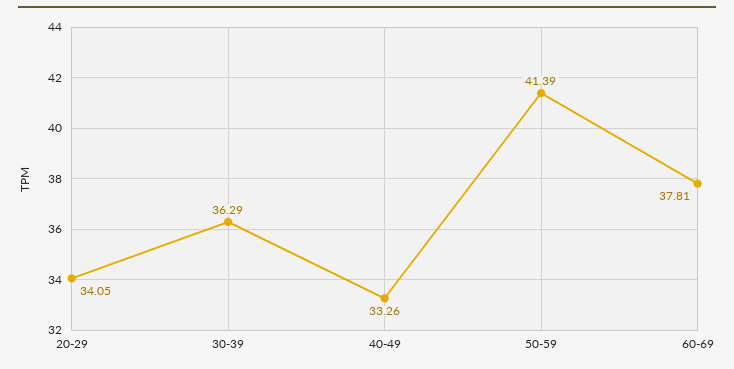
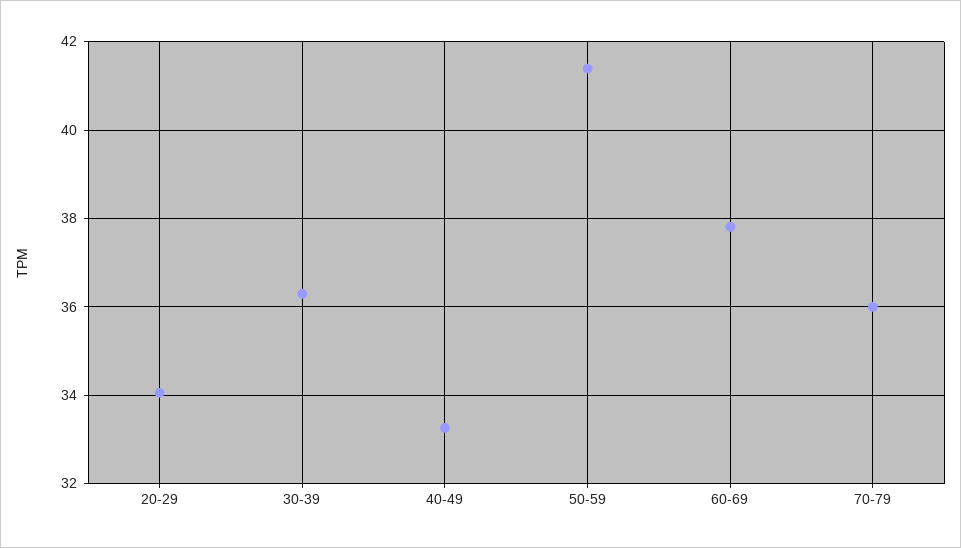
70-79: none -> 36

